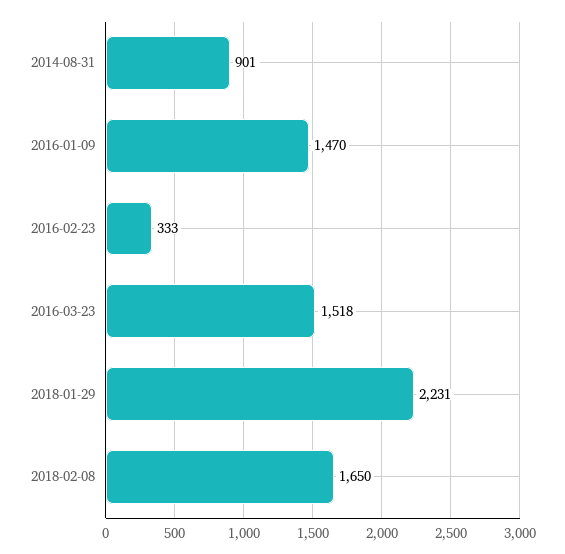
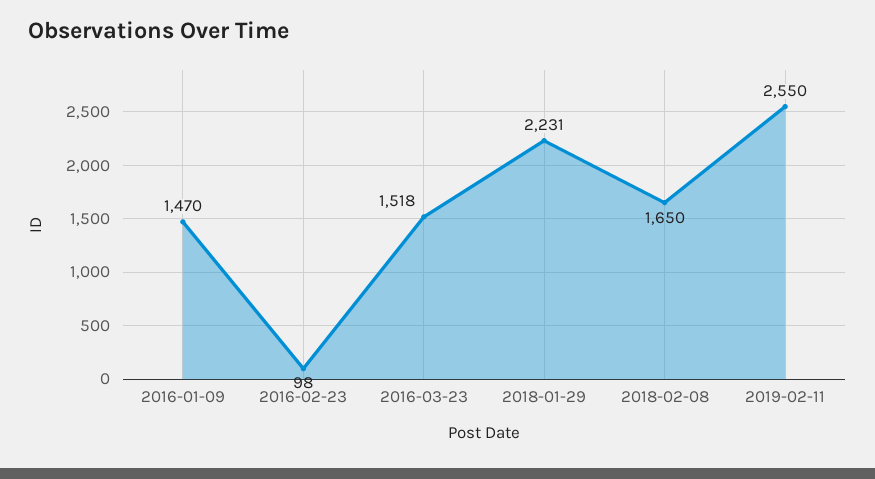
2014-08-31: 901 -> none
2016-02-23: 333 -> 98
2019-02-11: none -> 2550

